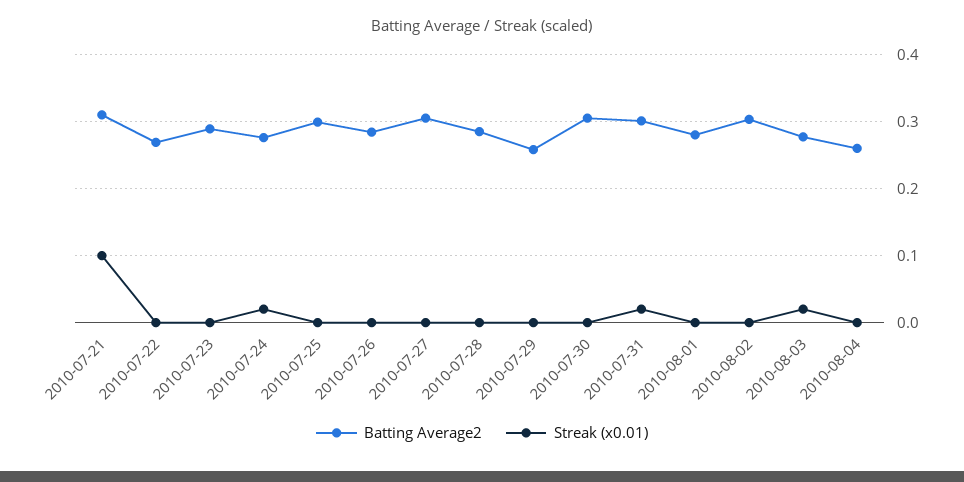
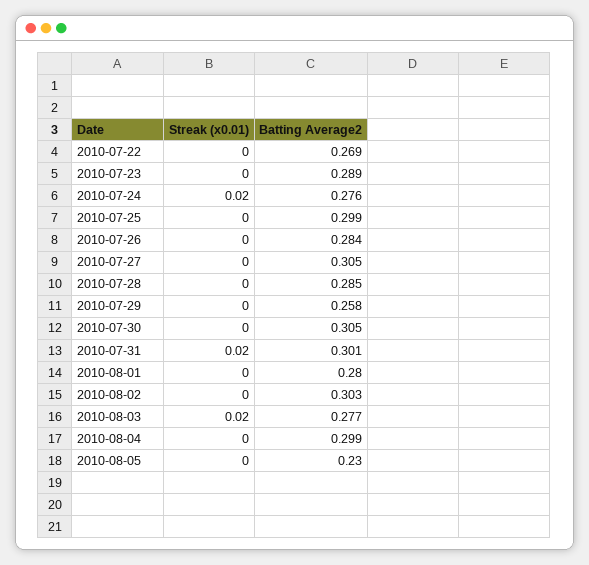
Batting Average2, 2010-07-21: 0.31 -> none
Streak (x0.01), 2010-07-21: 0.1 -> none
Batting Average2, 2010-08-04: 0.26 -> 0.299
Streak (x0.01), 2010-08-05: none -> 0
Batting Average2, 2010-08-05: none -> 0.23

